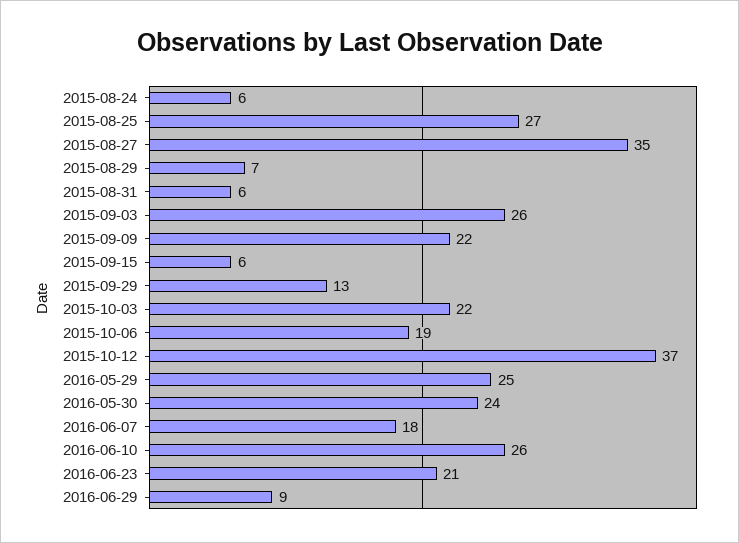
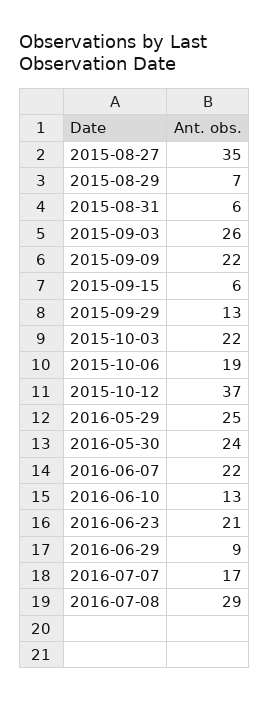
2015-08-24: 6 -> none
2015-08-25: 27 -> none
2016-06-07: 18 -> 22
2016-06-10: 26 -> 13
2016-07-07: none -> 17
2016-07-08: none -> 29

